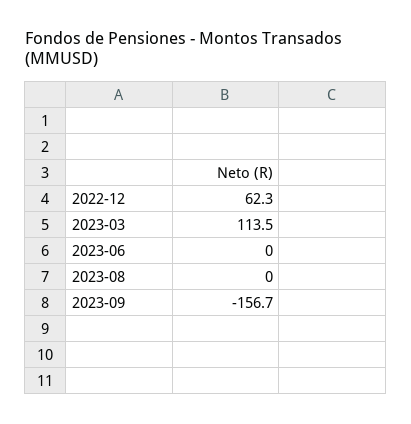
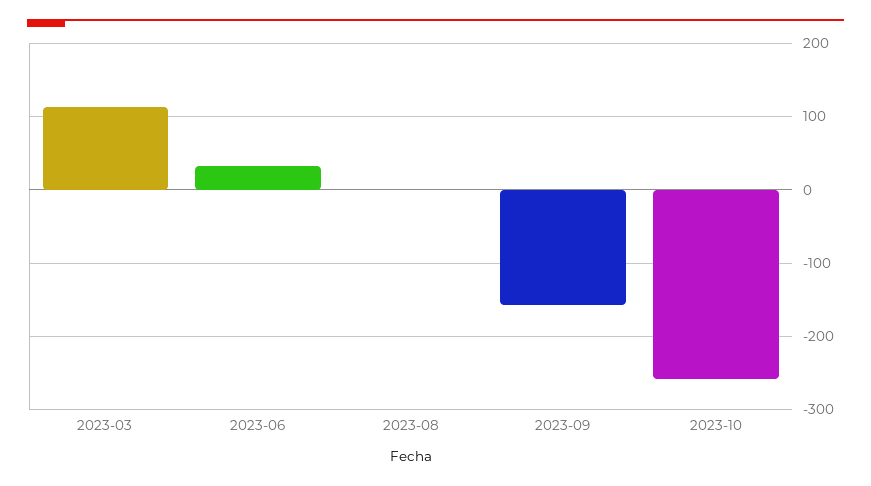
2022-12: 62.3 -> none
2023-06: 0 -> 30
2023-10: none -> -260

